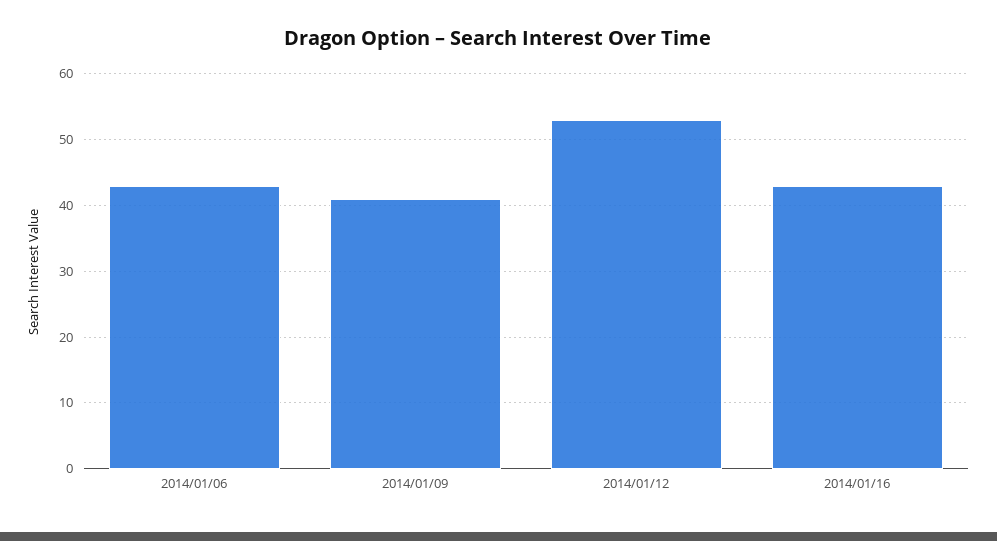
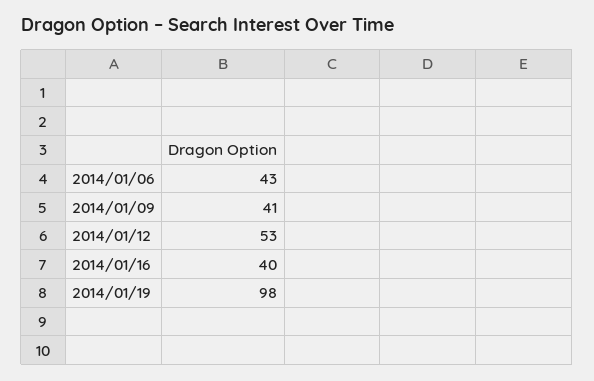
2014/01/16: 43 -> 40
2014/01/19: none -> 98

